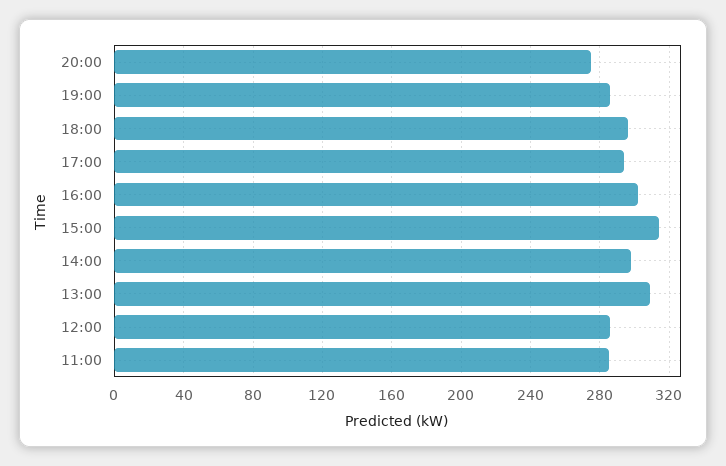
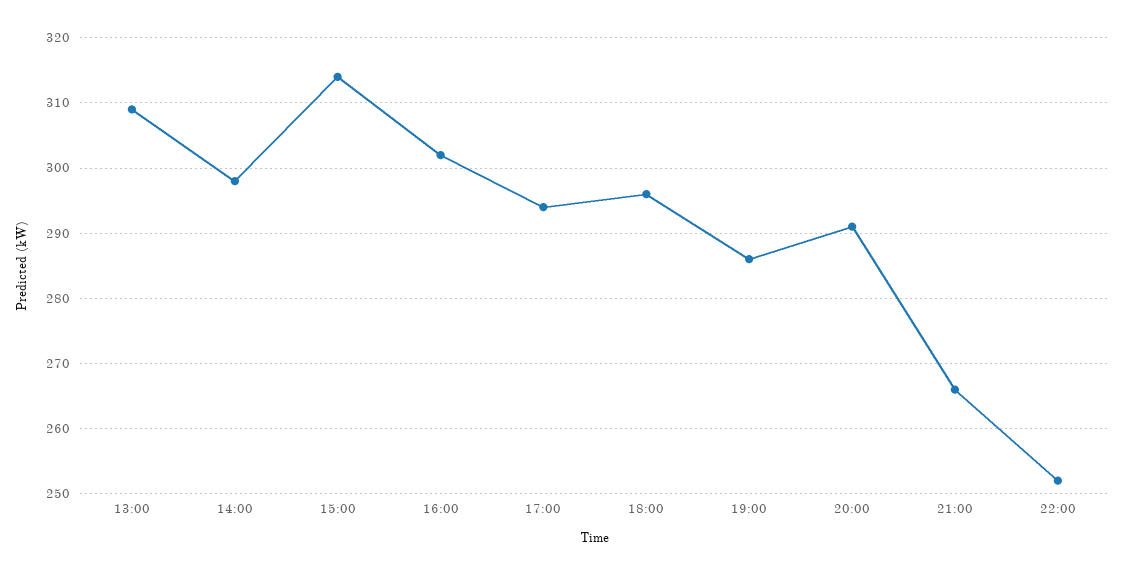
20:00: 275 -> 291
12:00: 285 -> none
11:00: 285 -> none
21:00: none -> 266
22:00: none -> 252

